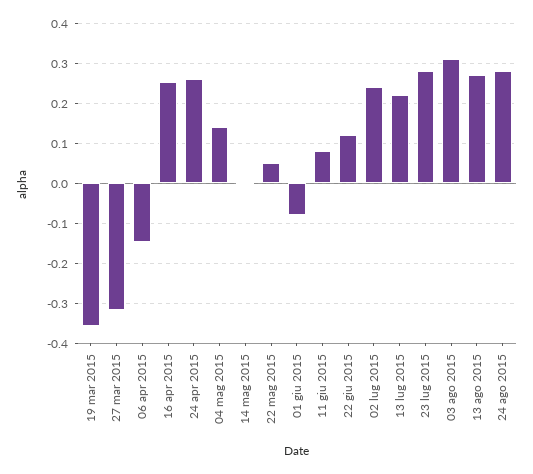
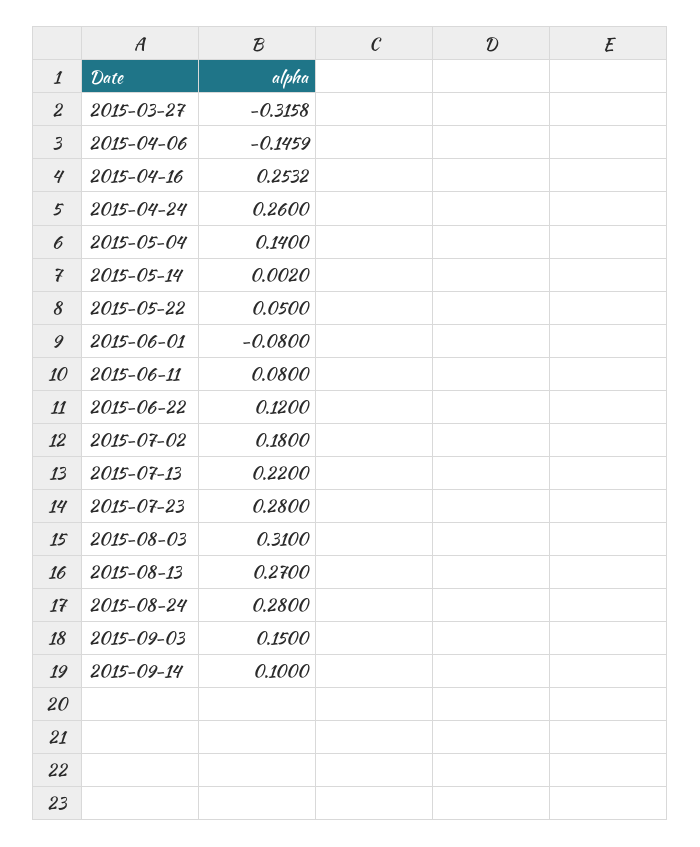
19 mar 2015: -0.36 -> none
02 lug 2015: 0.24 -> 0.18
2015-09-03: none -> 0.15
2015-09-14: none -> 0.1

